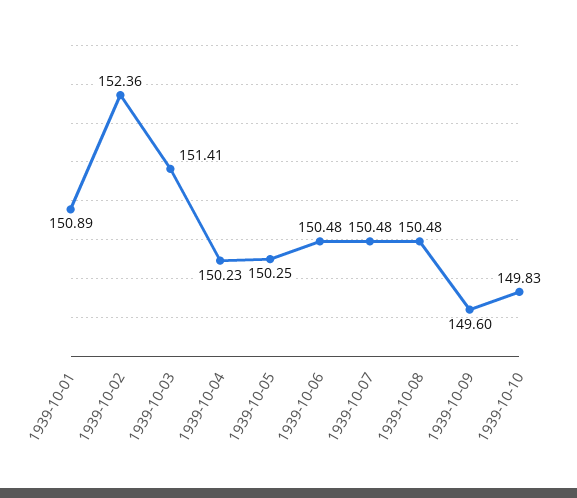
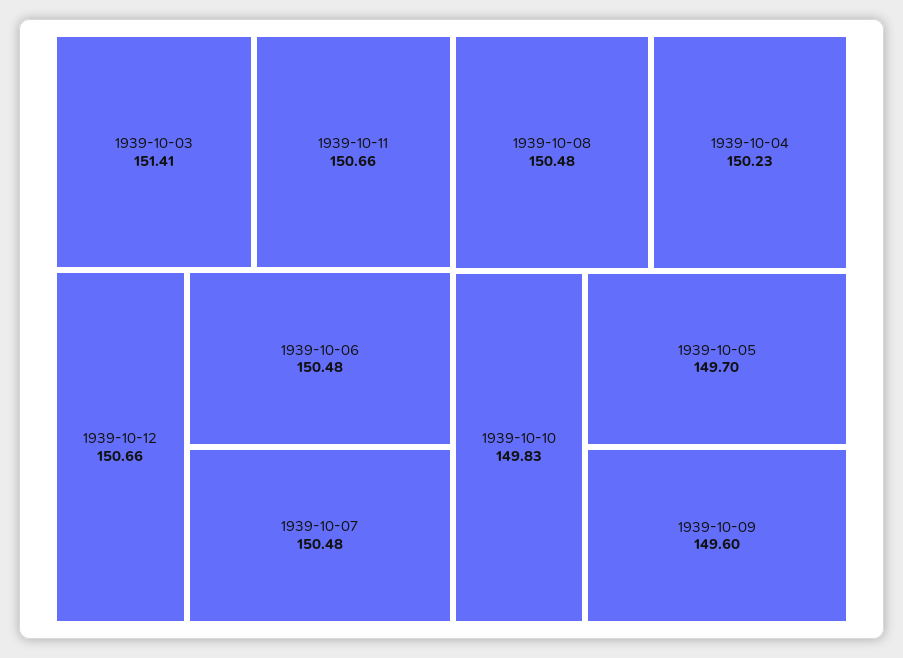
1939-10-01: 150.89 -> none
1939-10-02: 152.36 -> none
1939-10-05: 150.25 -> 149.7
1939-10-11: none -> 150.66
1939-10-12: none -> 150.66

